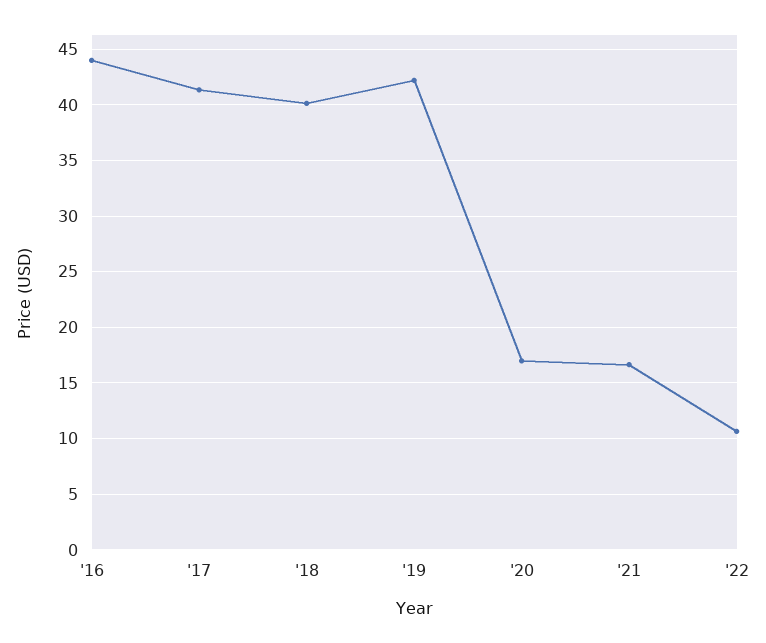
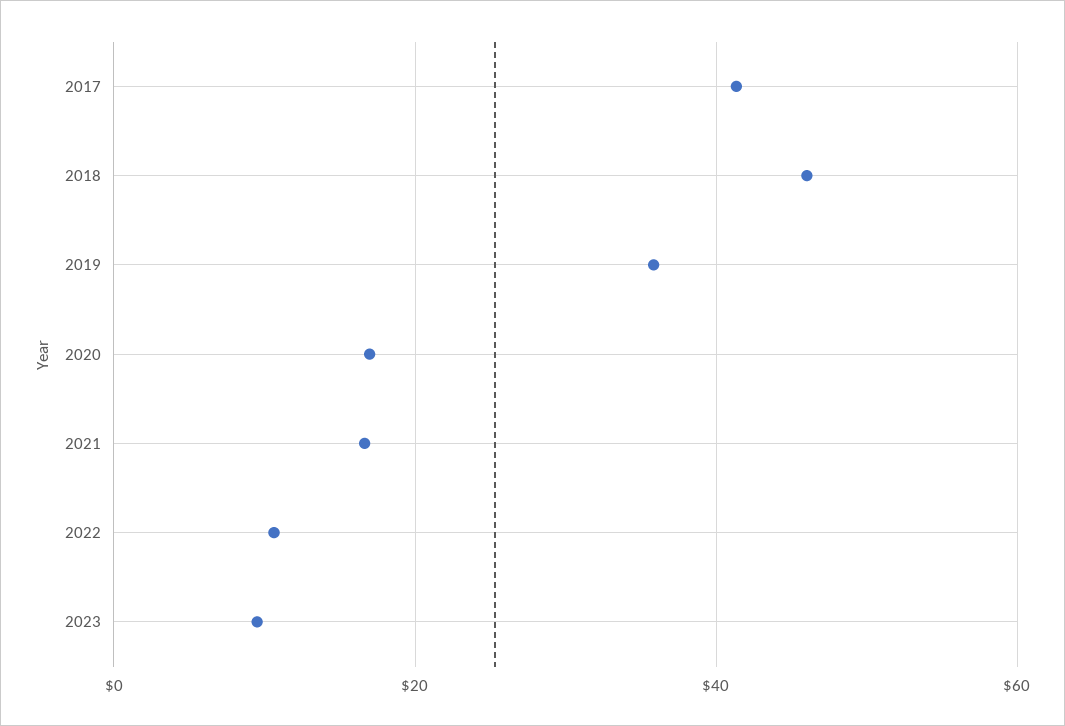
'16: 44 -> none
'18: 40 -> 46
'19: 42 -> 36
2023: none -> 10

